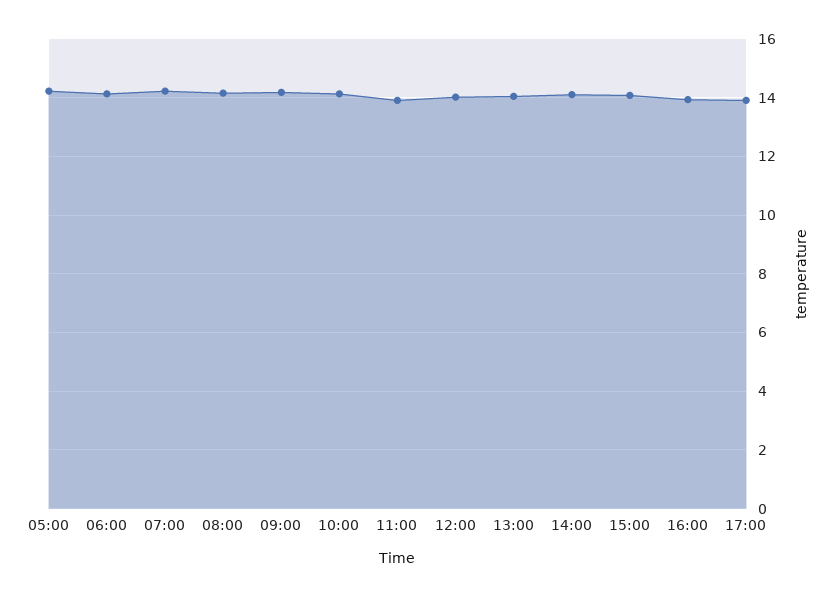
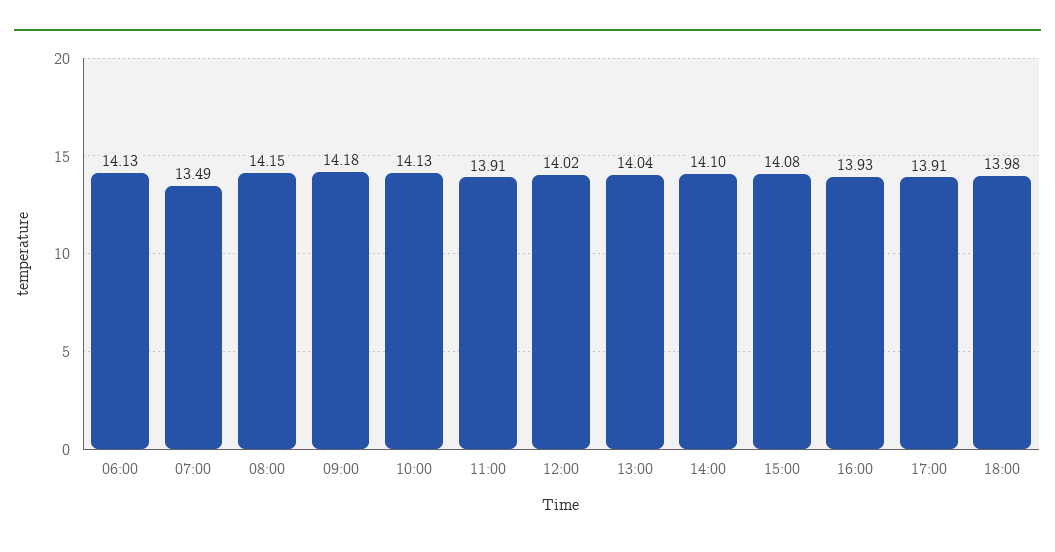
05:00: 14.25 -> none
07:00: 14.25 -> 13.49
18:00: none -> 13.98

